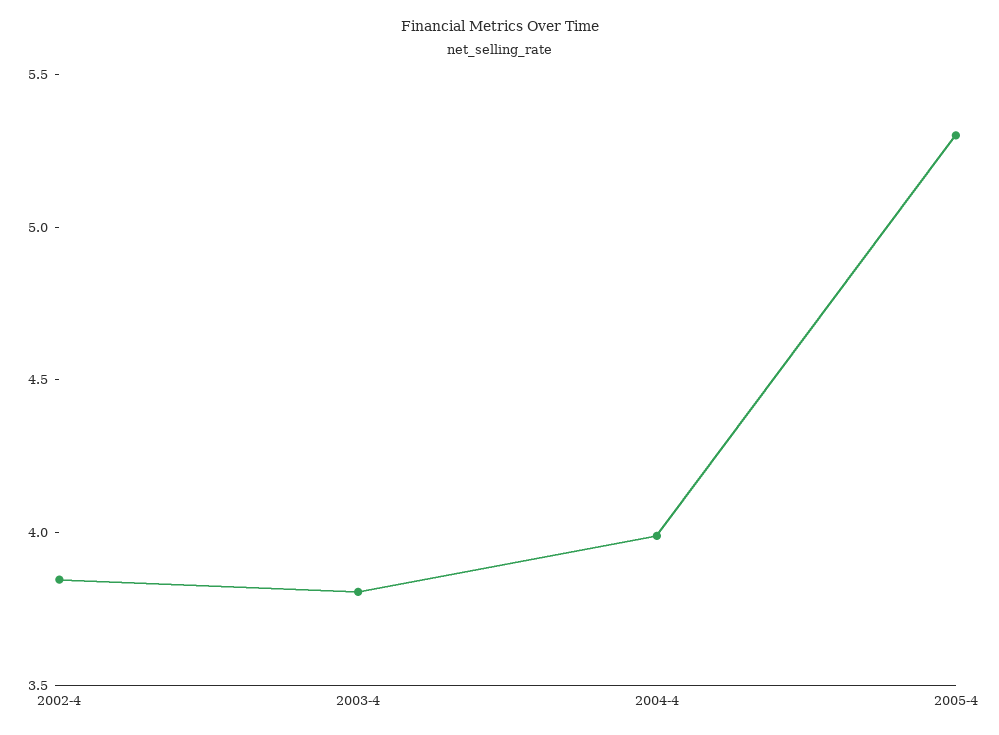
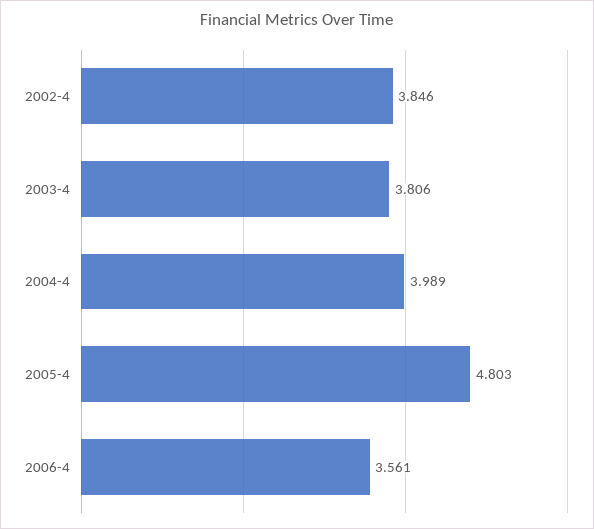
2005-4: 5.3 -> 4.803
2006-4: none -> 3.561

